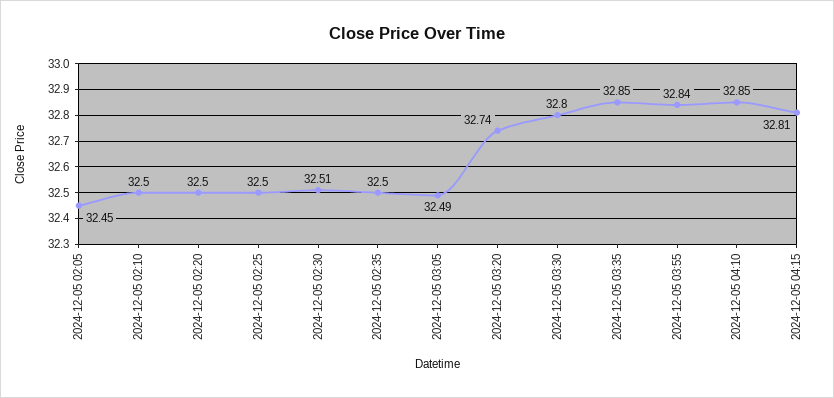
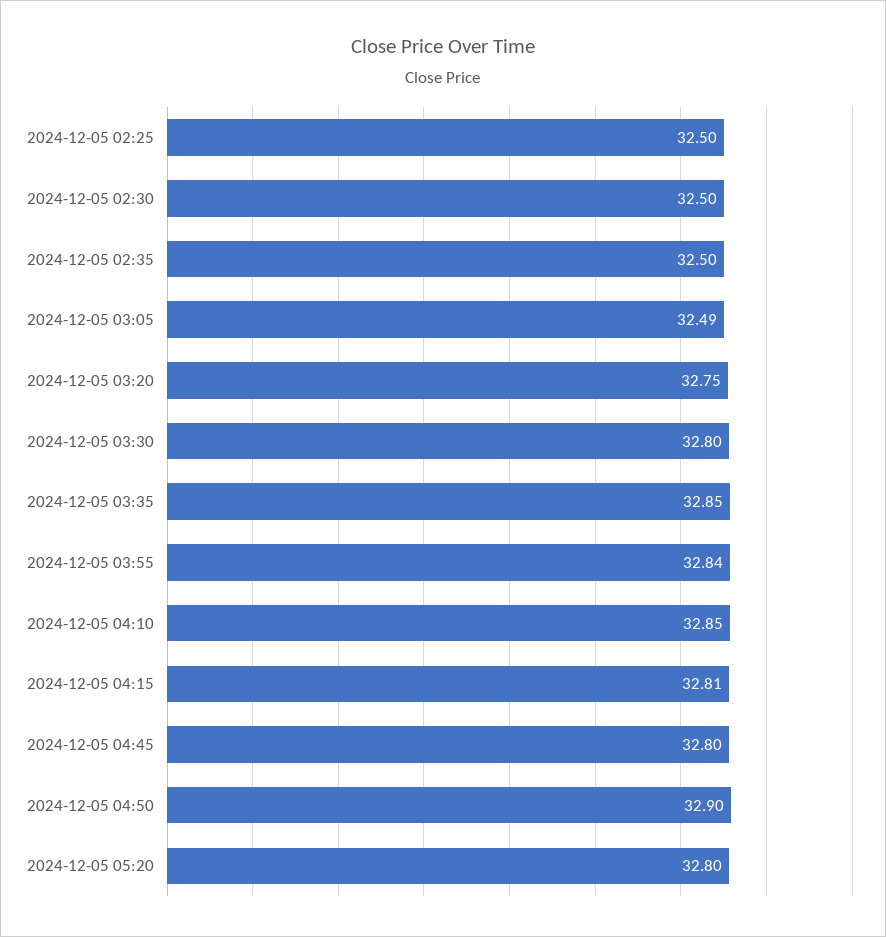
2024-12-05 02:05: 32.45 -> none
2024-12-05 02:10: 32.5 -> none
2024-12-05 02:20: 32.5 -> none
2024-12-05 02:30: 32.51 -> 32.5
2024-12-05 03:20: 32.74 -> 32.75
2024-12-05 04:45: none -> 32.8
2024-12-05 04:50: none -> 32.9
2024-12-05 05:20: none -> 32.8

